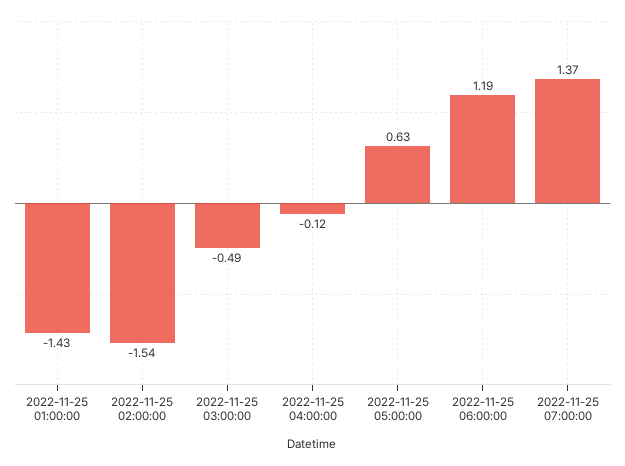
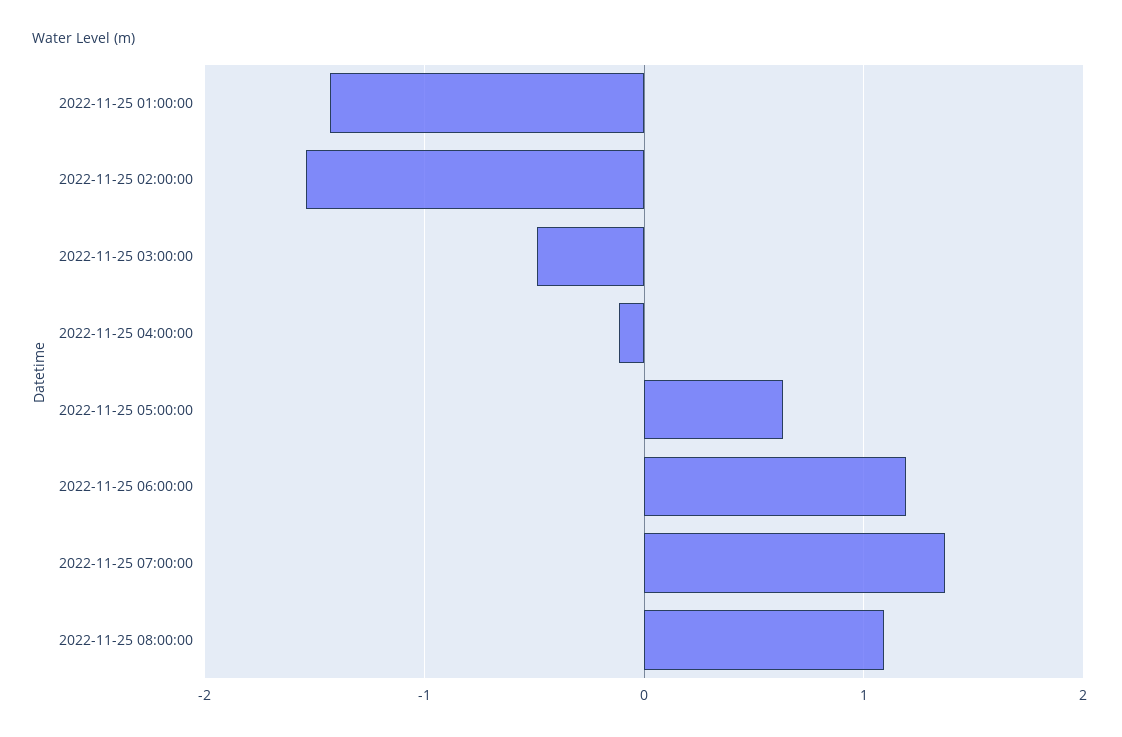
2022-11-25 08:00:00: none -> 1.1

